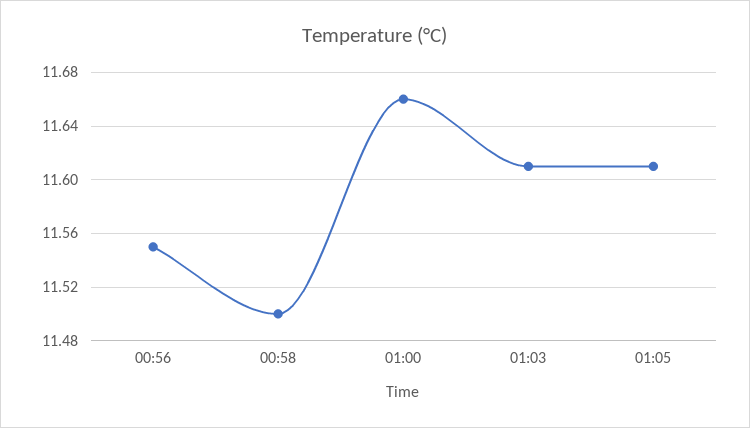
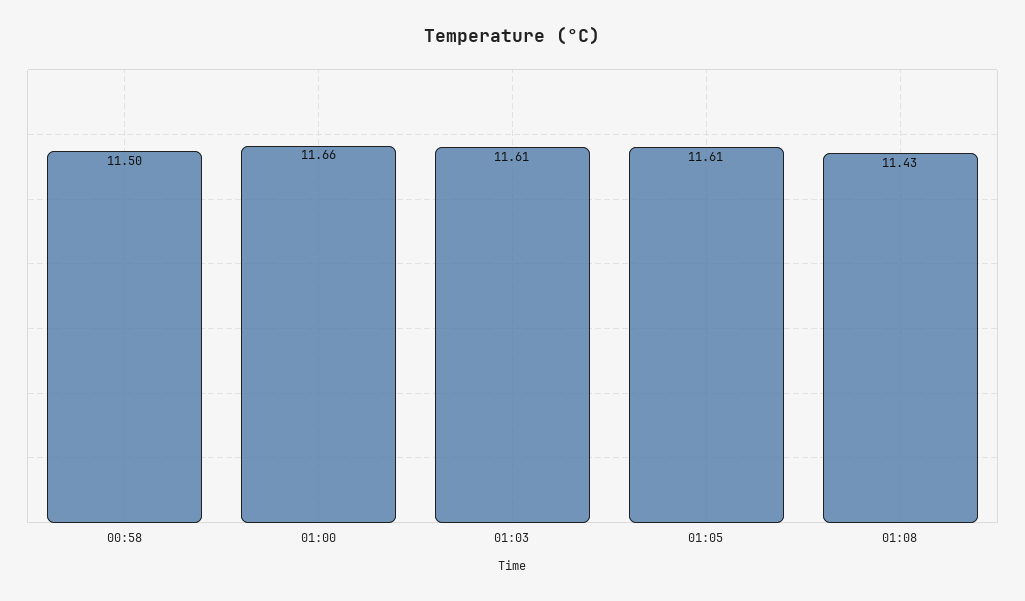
00:56: 11.55 -> none
01:08: none -> 11.43

